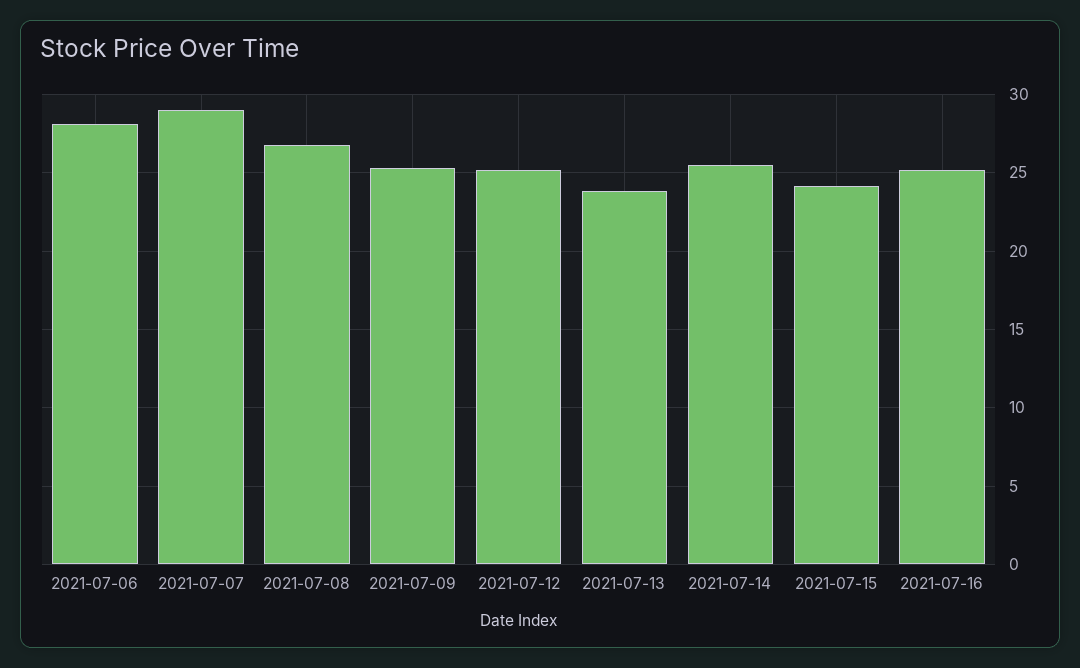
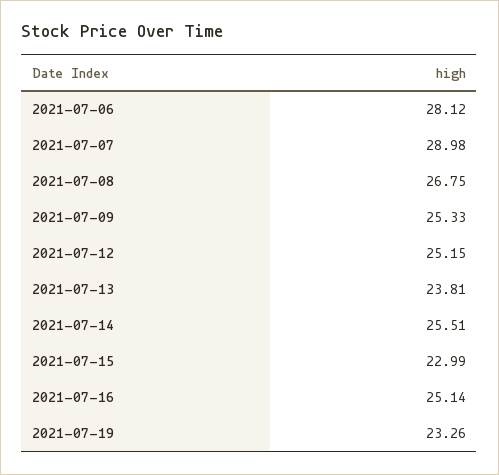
2021-07-15: 24 -> 22.99
2021-07-19: none -> 23.26

